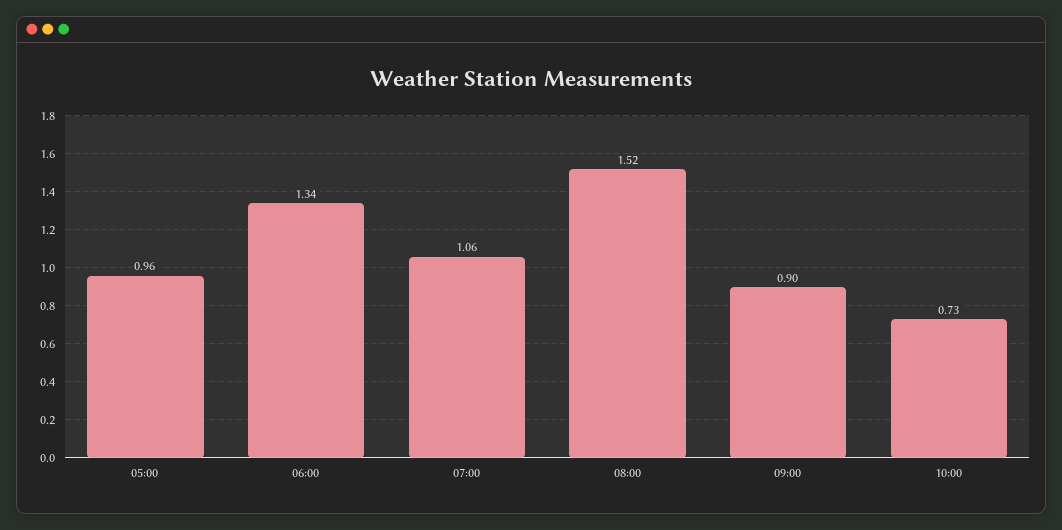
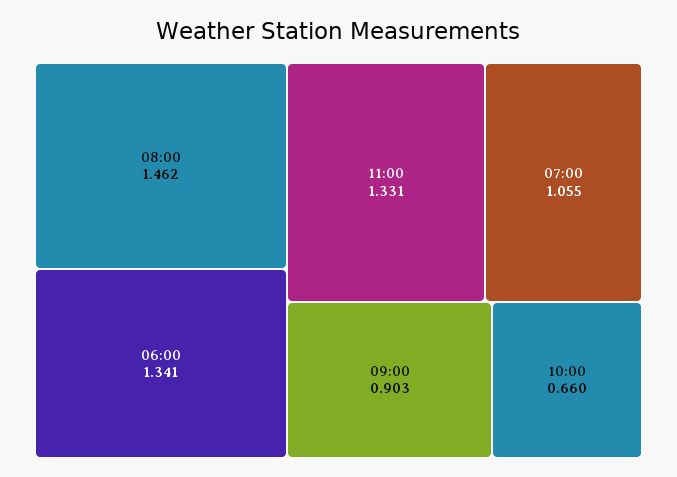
05:00: 0.96 -> none
08:00: 1.52 -> 1.462
10:00: 0.73 -> 0.66
11:00: none -> 1.331

